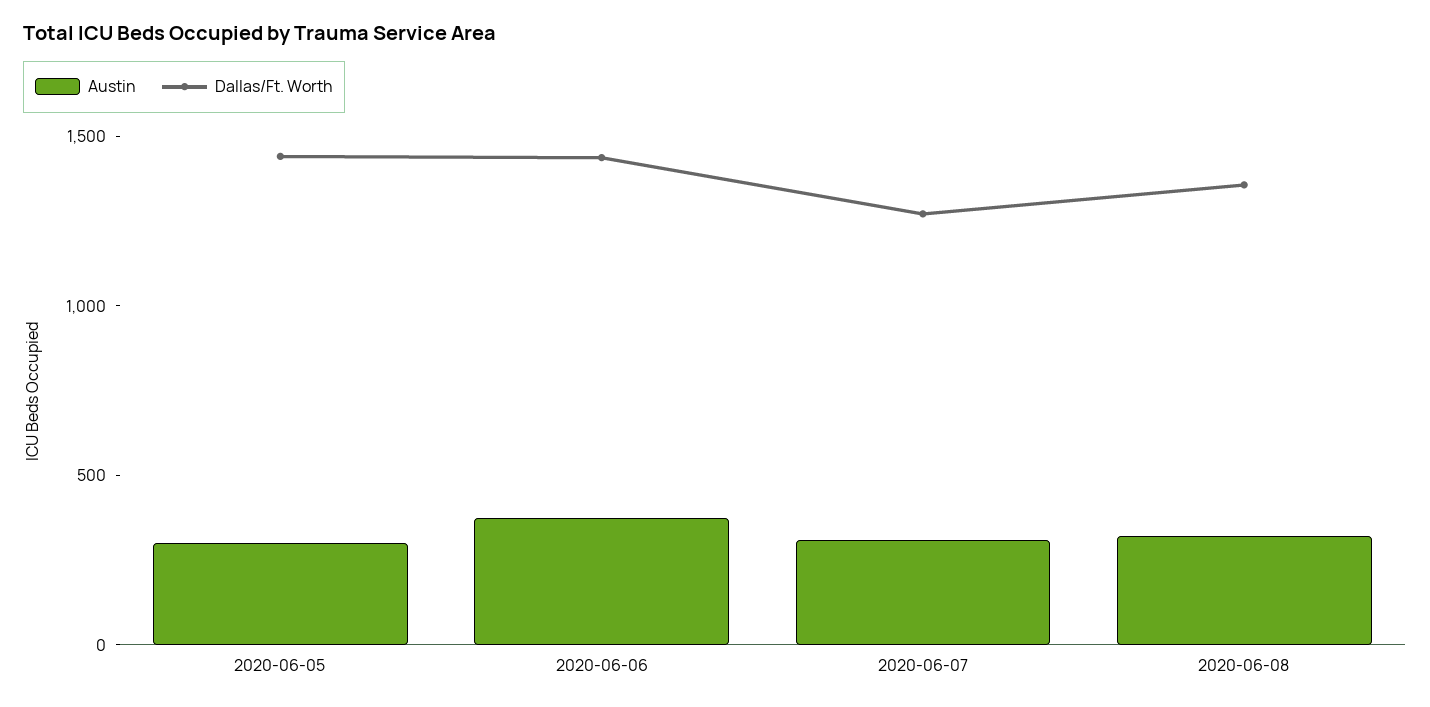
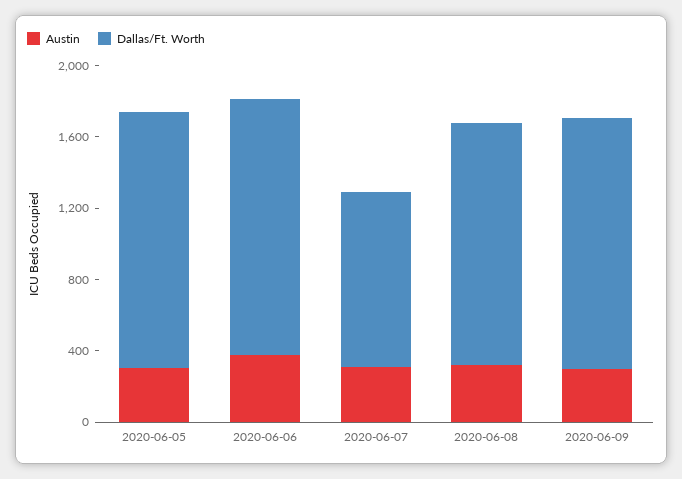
Dallas/Ft. Worth, 2020-06-07: 1300 -> 1000
Austin, 2020-06-09: none -> 300
Dallas/Ft. Worth, 2020-06-09: none -> 1400

